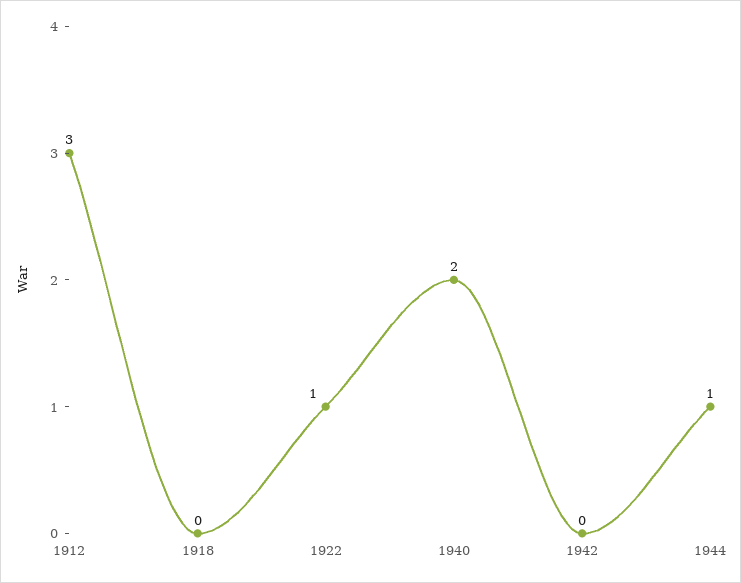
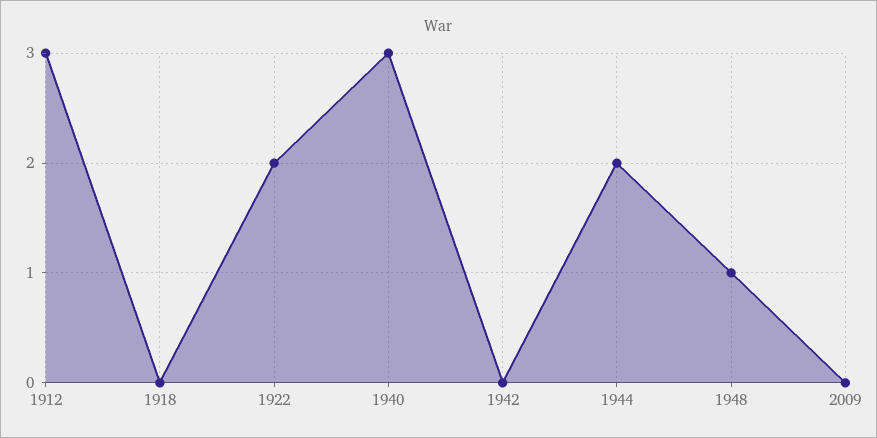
1922: 1 -> 2
1940: 2 -> 3
1944: 1 -> 2
1948: none -> 1
2009: none -> 0

